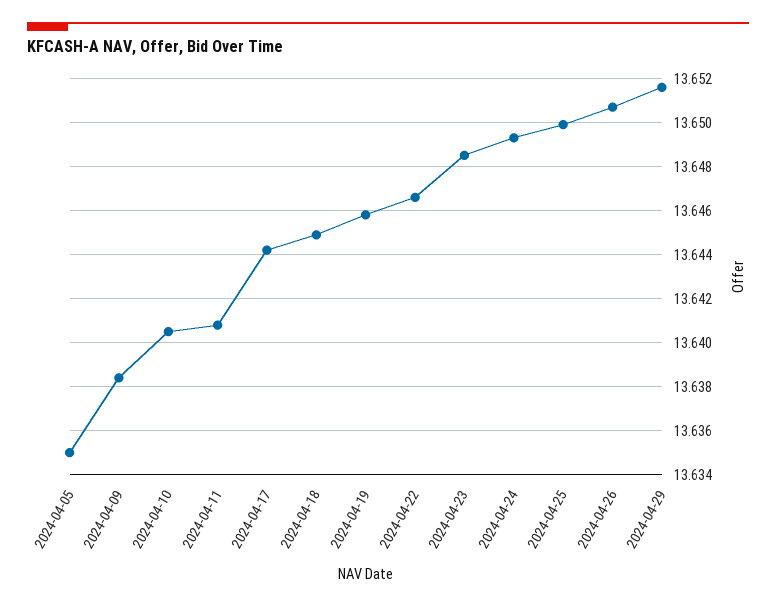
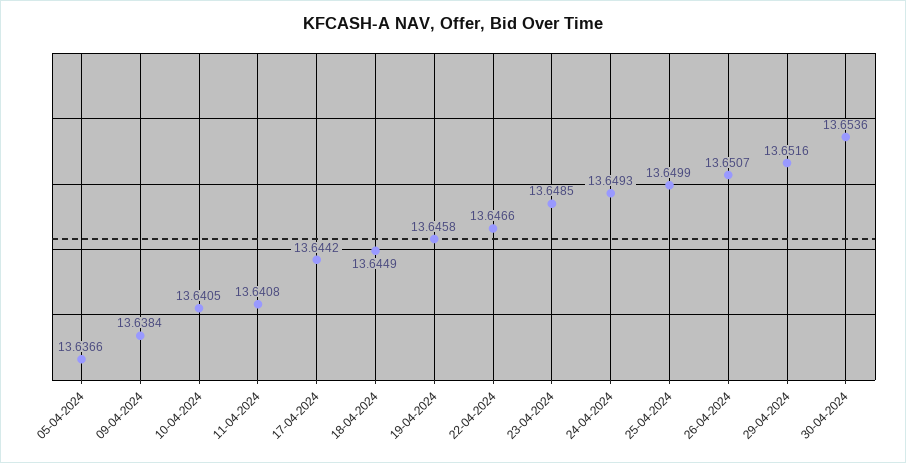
2024-04-05: 13.635 -> 13.6366
30-04-2024: none -> 13.6536

